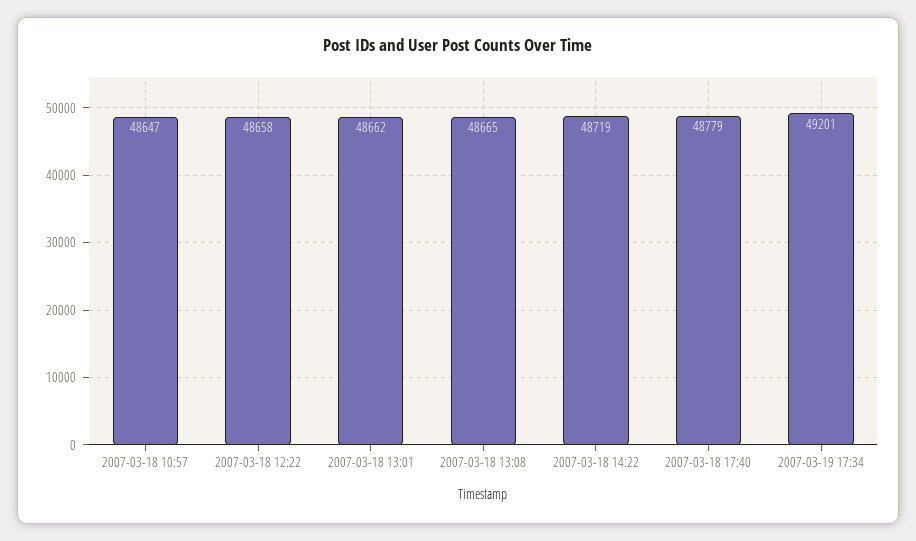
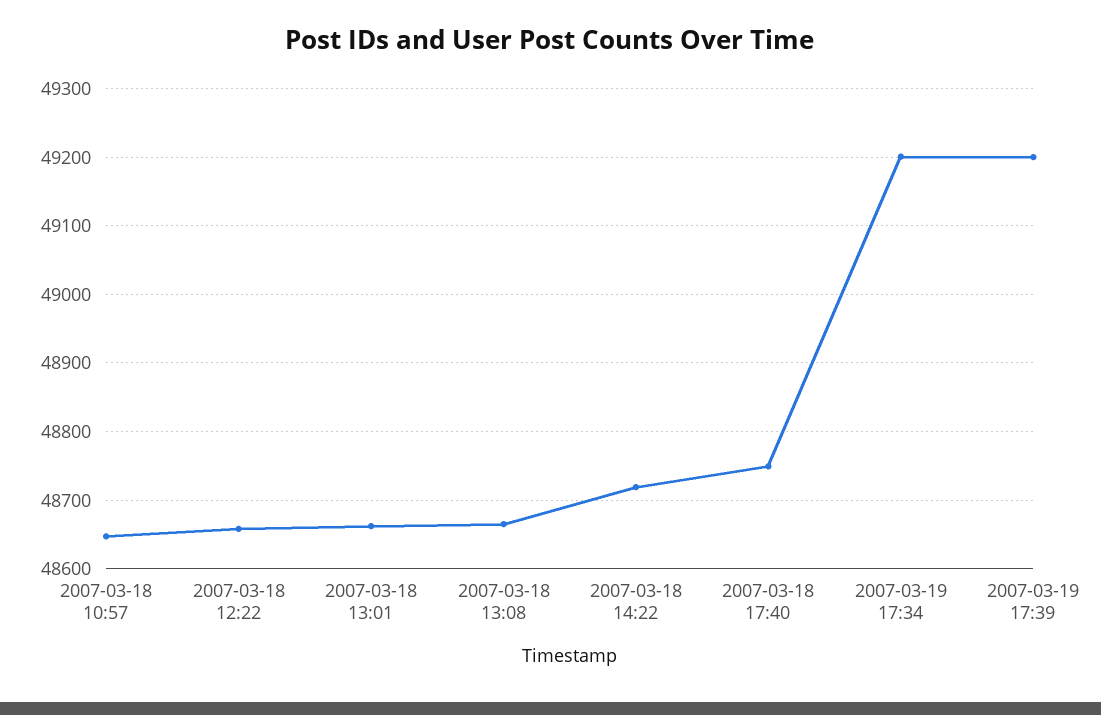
2007-03-18 17:40: 48779 -> 48750
2007-03-19 17:39: none -> 49200

